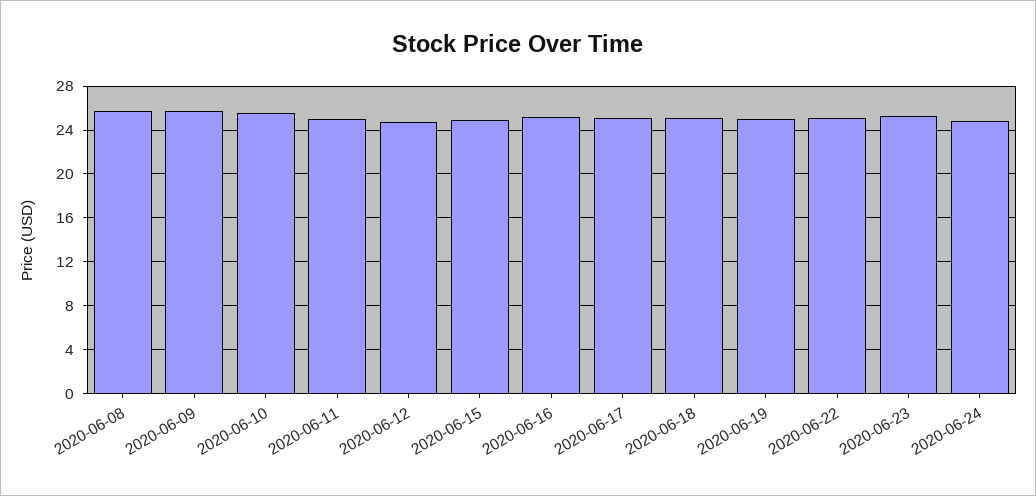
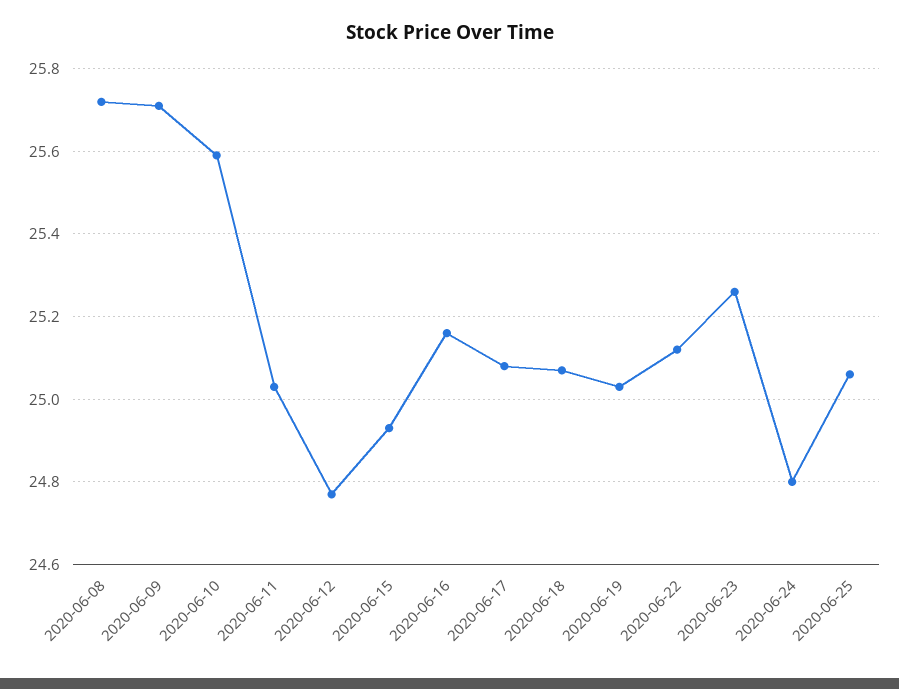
2020-06-25: none -> 25.05

